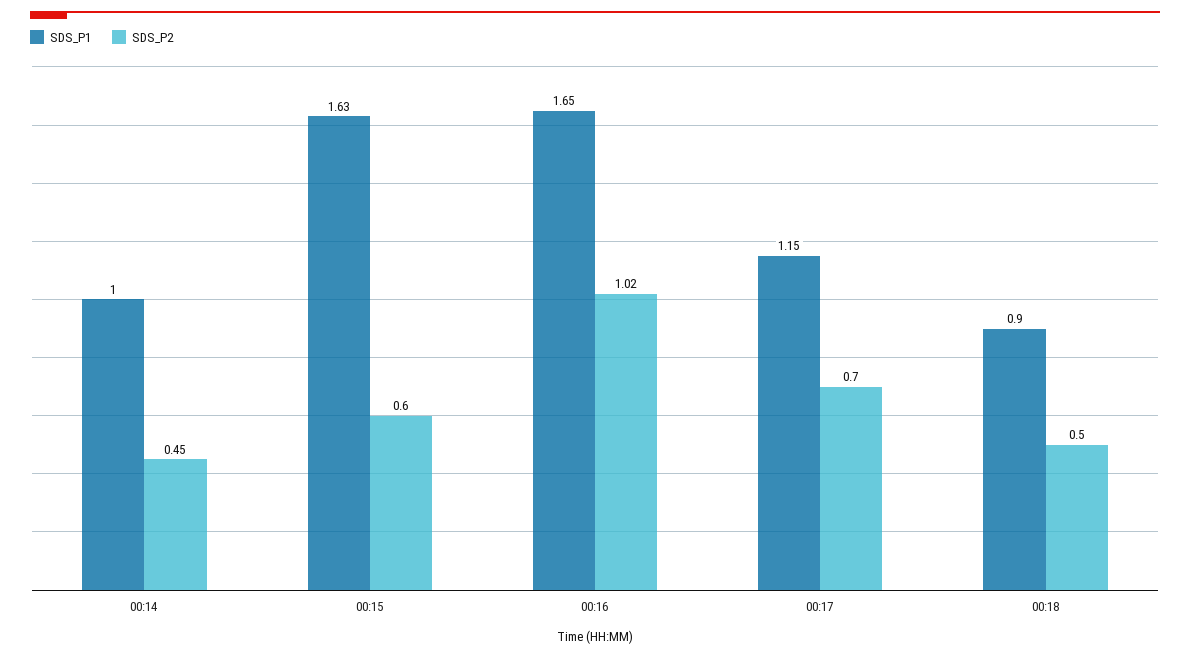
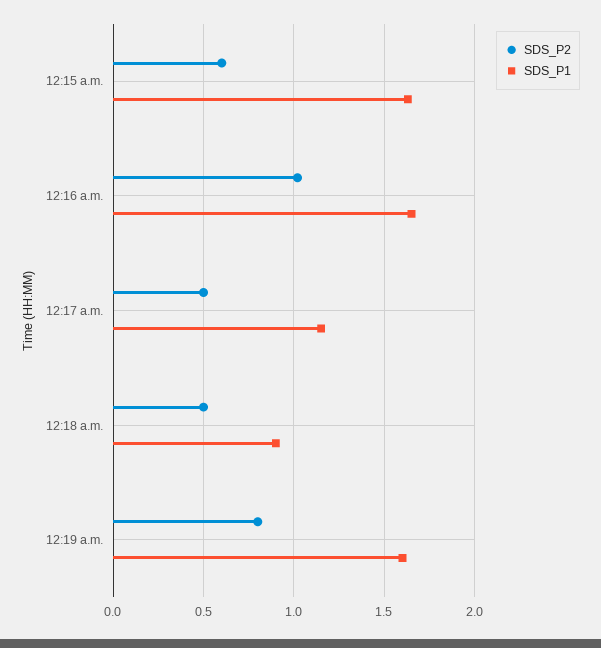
SDS_P1, 00:14: 1 -> none
SDS_P2, 00:14: 0.45 -> none
SDS_P2, 00:17: 0.7 -> 0.5
SDS_P2, 12:19 a.m.: none -> 0.8
SDS_P1, 12:19 a.m.: none -> 1.6

